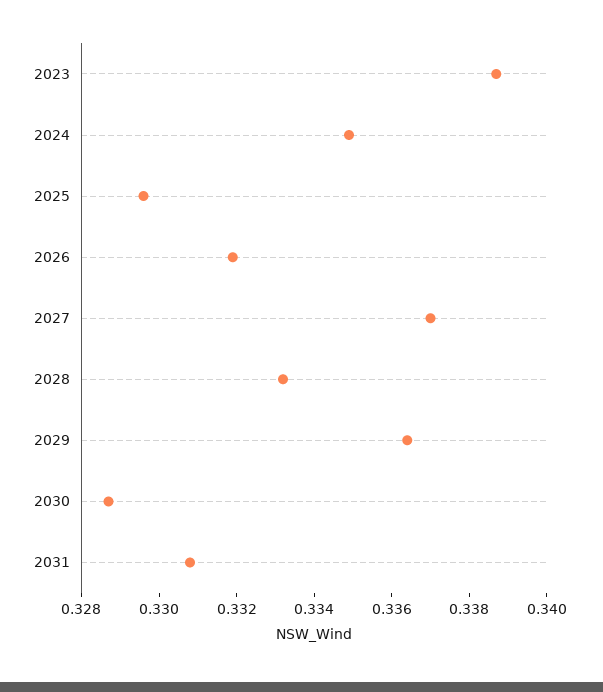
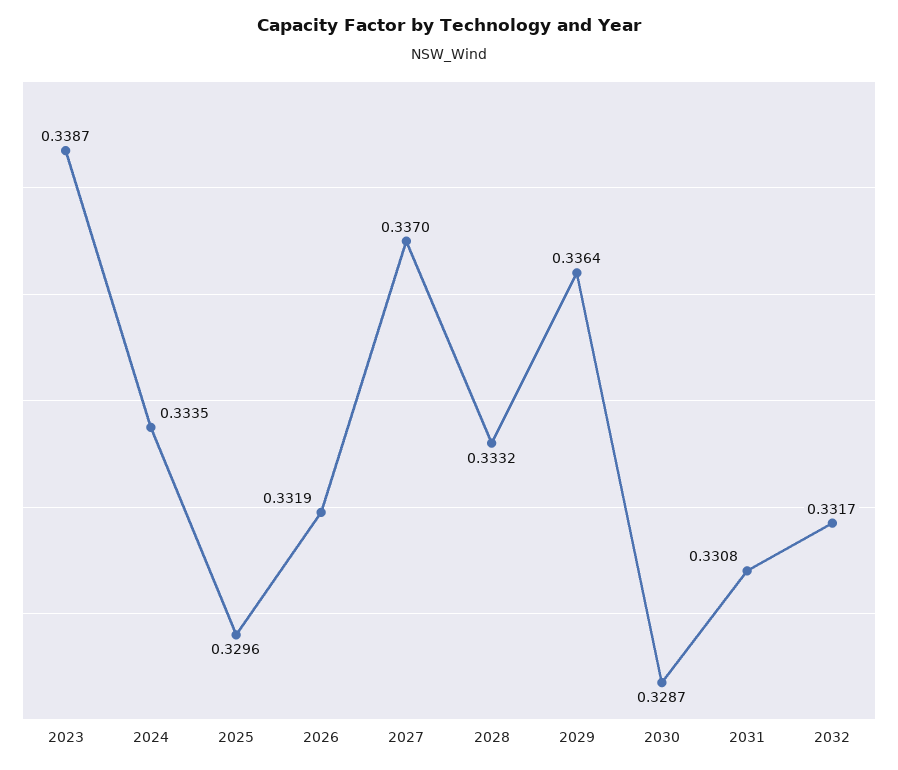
2024: 0.335 -> 0.3335
2032: none -> 0.3317

